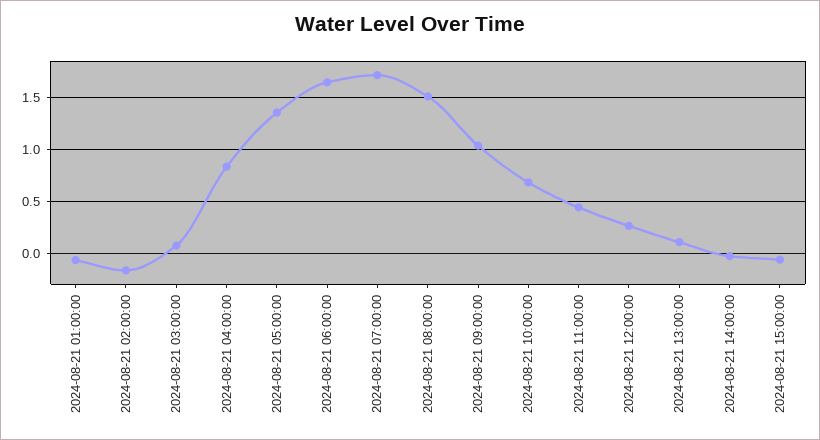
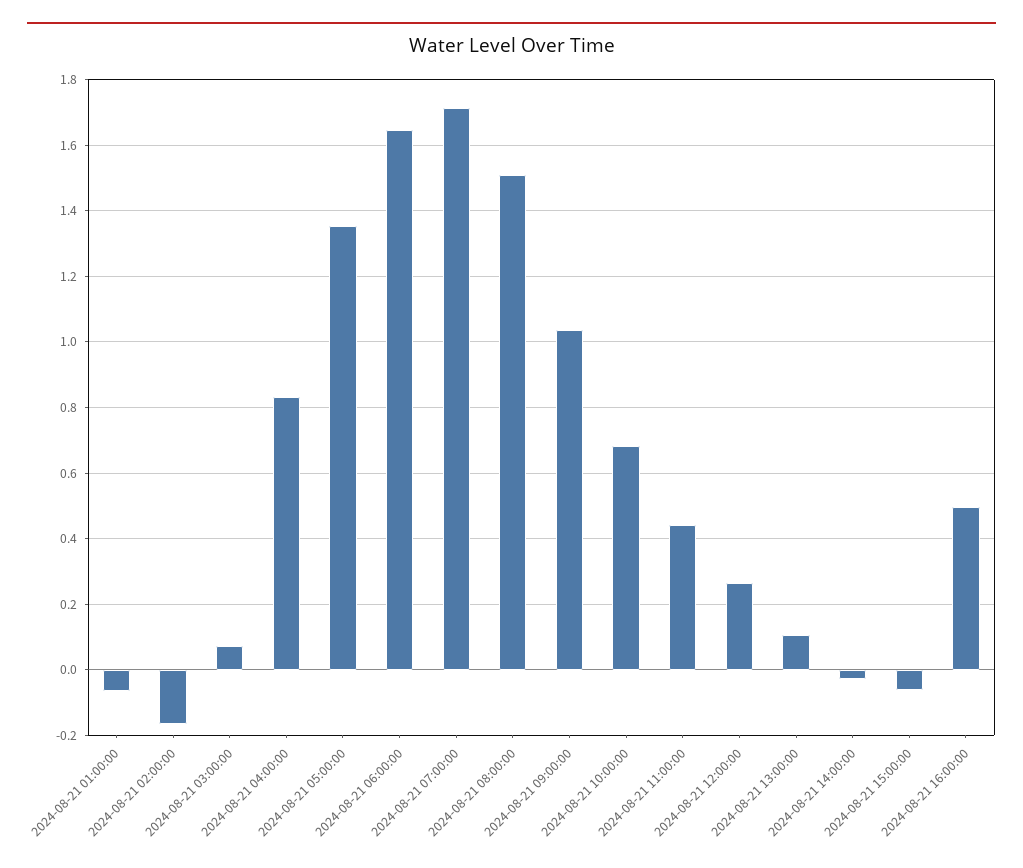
2024-08-21 16:00:00: none -> 0.5

